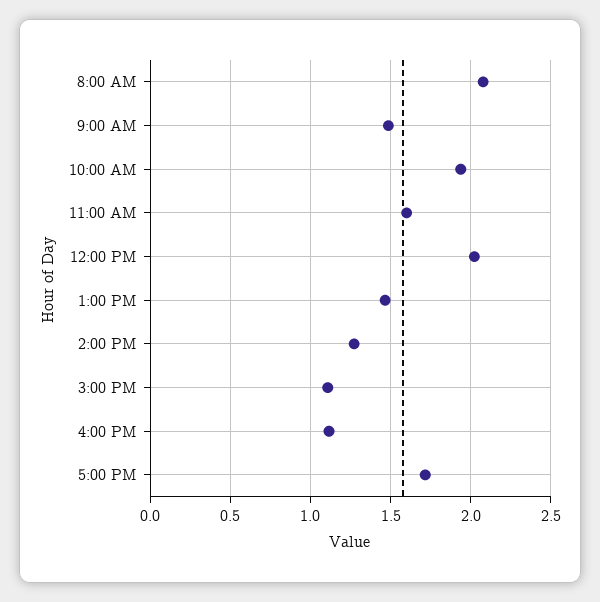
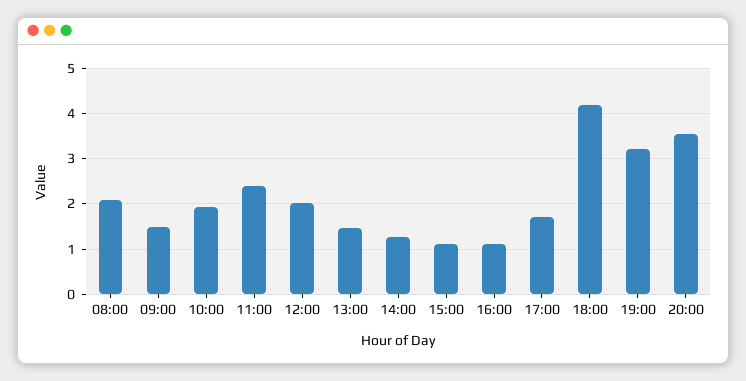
11:00 AM: 1.6 -> 2.4
18:00: none -> 4.2
19:00: none -> 3.2
20:00: none -> 3.6

